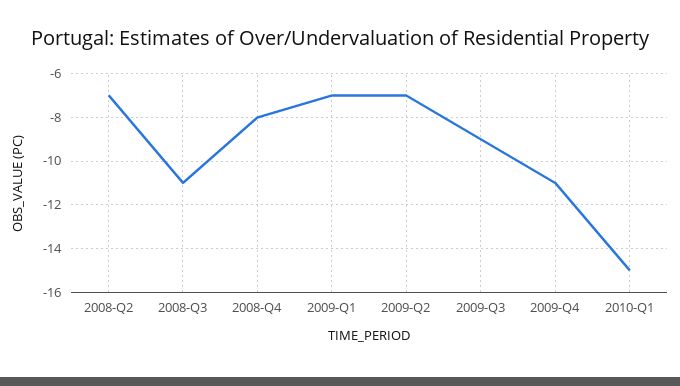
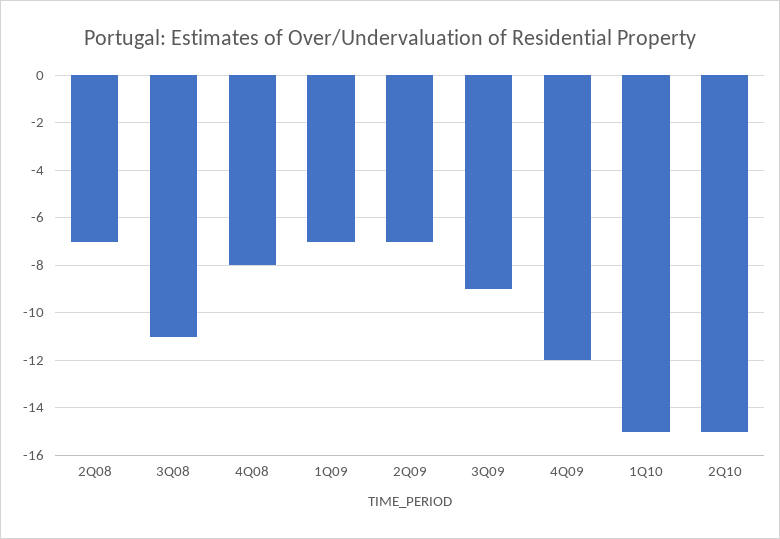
2009-Q4: -11 -> -12
2Q10: none -> -15

